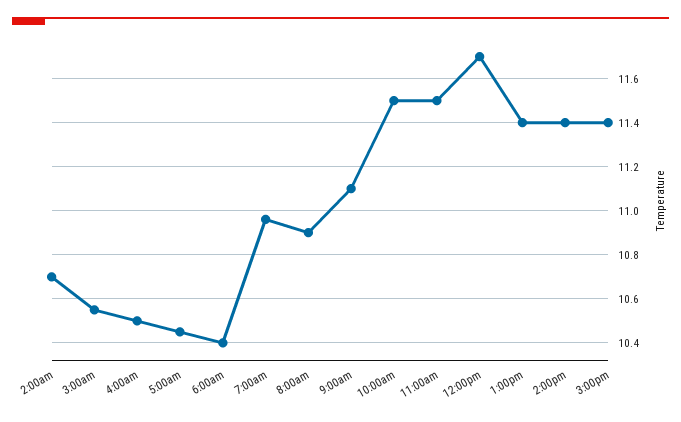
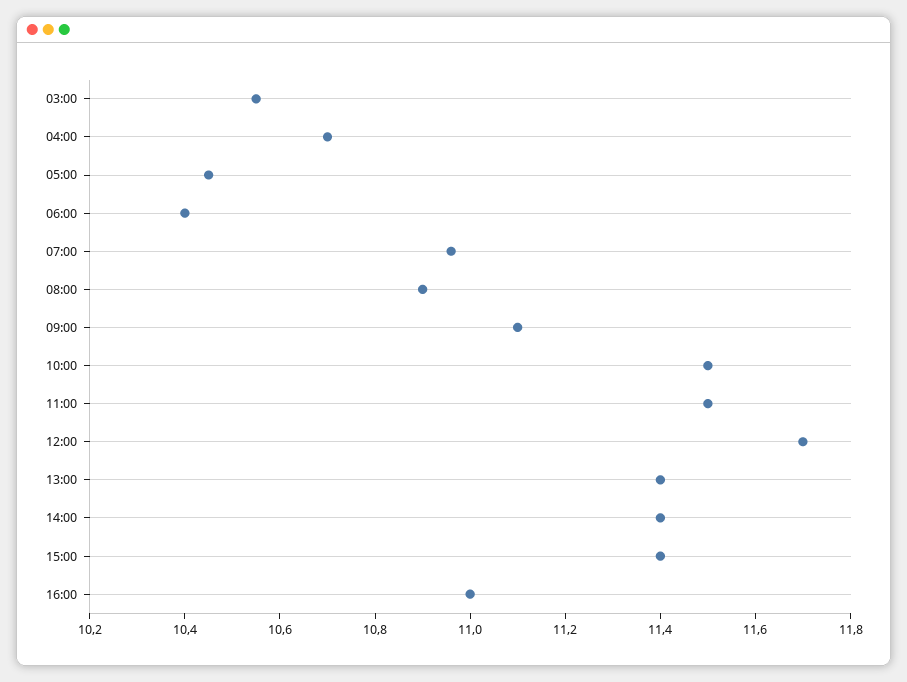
2:00am: 10.7 -> none
4:00am: 10.5 -> 10.7
16:00: none -> 11

